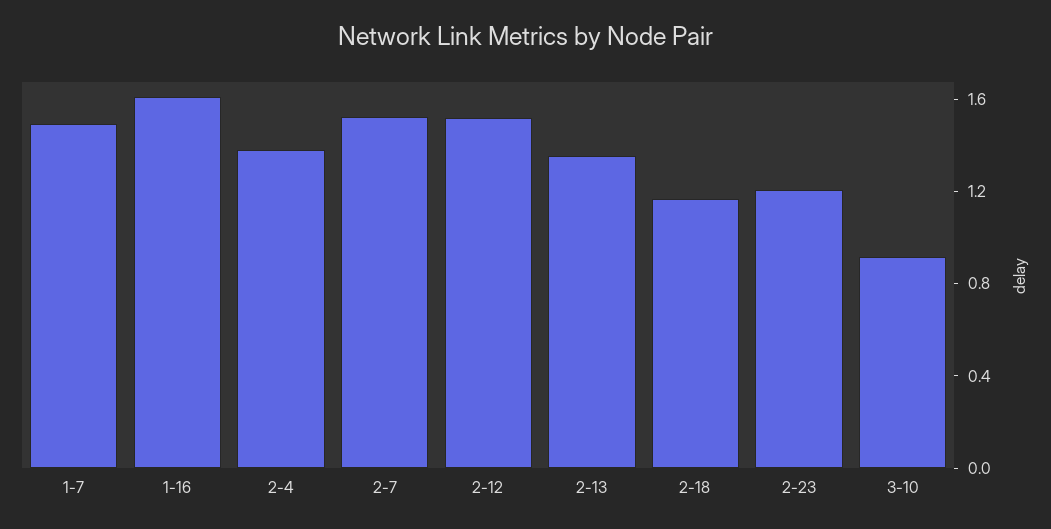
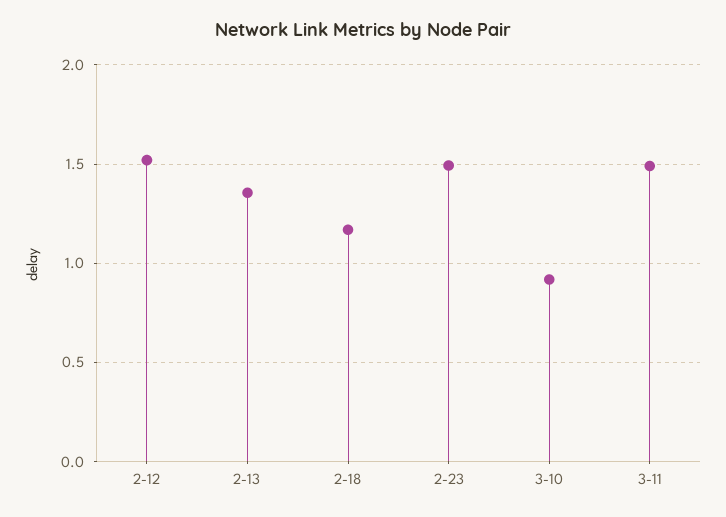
1-7: 1.5 -> none
1-16: 1.6 -> none
2-4: 1.4 -> none
2-7: 1.5 -> none
2-23: 1.2 -> 1.5
3-11: none -> 1.5

